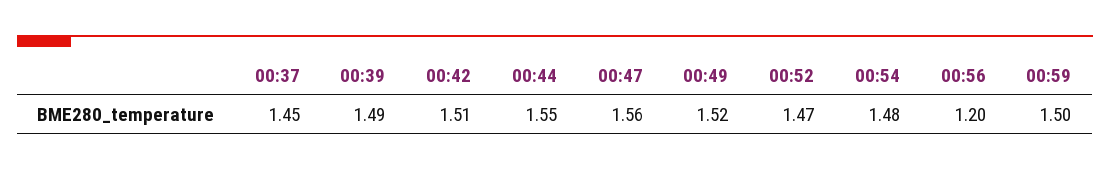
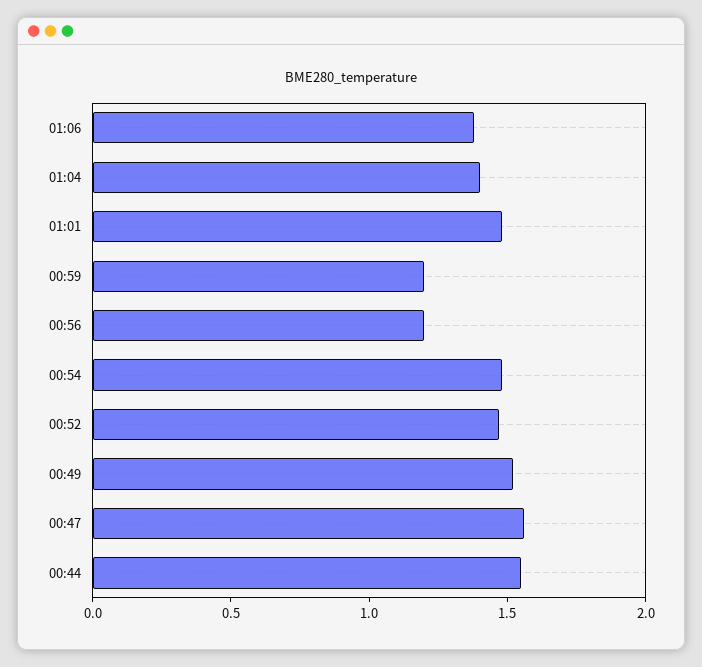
00:37: 1.45 -> none
00:39: 1.49 -> none
00:42: 1.51 -> none
00:59: 1.5 -> 1.2
01:06: none -> 1.4
01:04: none -> 1.4
01:01: none -> 1.5

